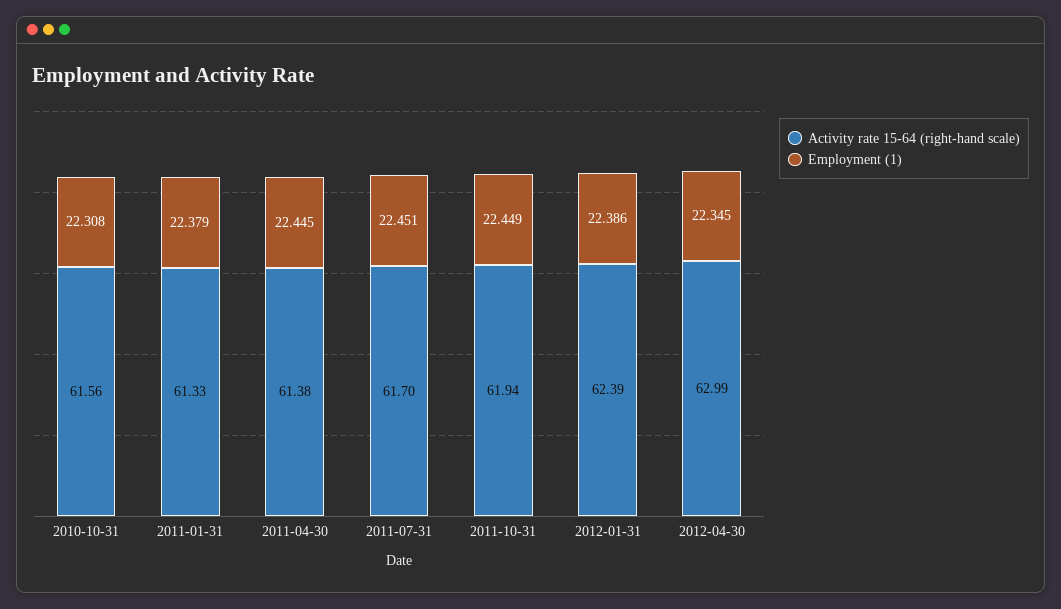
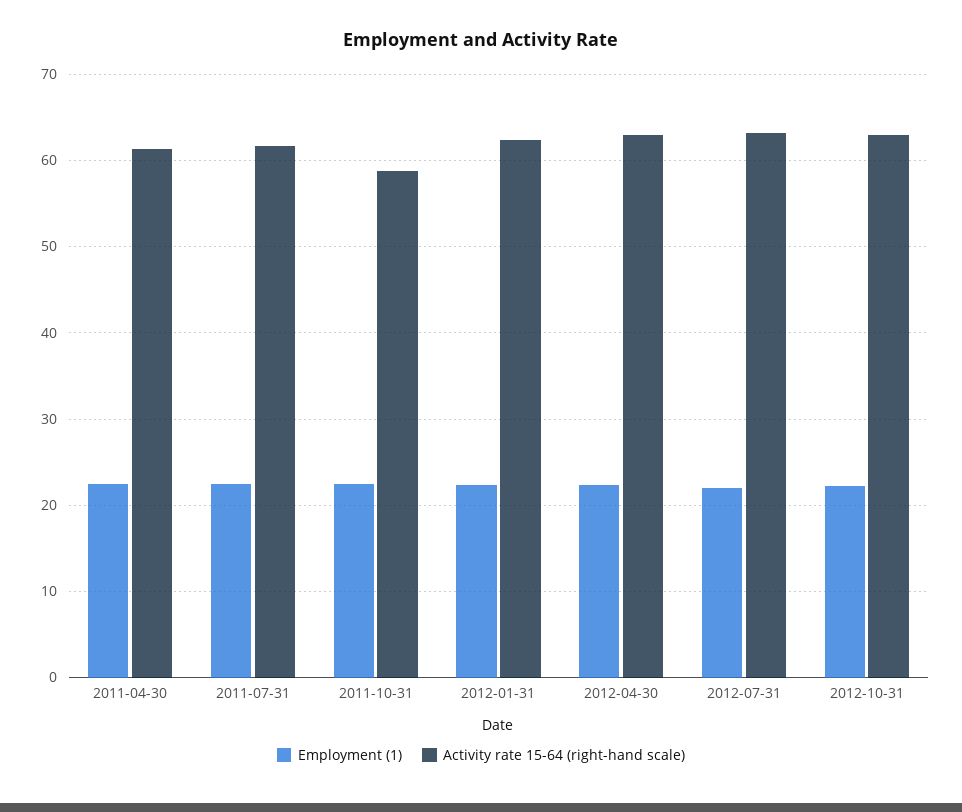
Activity rate 15-64 (right-hand scale), 2010-10-31: 61.56 -> none
Employment (1), 2010-10-31: 22.308 -> none
Activity rate 15-64 (right-hand scale), 2011-01-31: 61.33 -> none
Employment (1), 2011-01-31: 22.379 -> none
Activity rate 15-64 (right-hand scale), 2011-10-31: 61.94 -> 59
Employment (1), 2012-07-31: none -> 22
Activity rate 15-64 (right-hand scale), 2012-07-31: none -> 63
Employment (1), 2012-10-31: none -> 22
Activity rate 15-64 (right-hand scale), 2012-10-31: none -> 63

